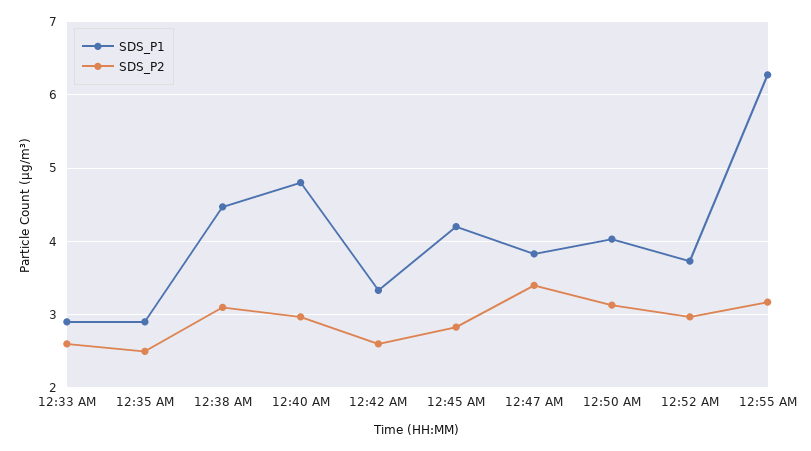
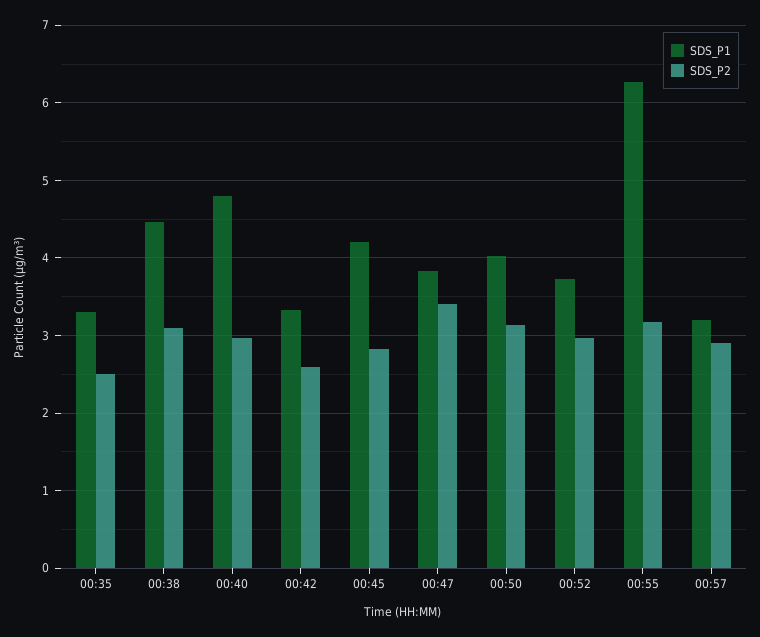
SDS_P1, 12:33 AM: 2.9 -> none
SDS_P2, 12:33 AM: 2.6 -> none
SDS_P1, 12:35 AM: 2.9 -> 3.3
SDS_P1, 00:57: none -> 3.2
SDS_P2, 00:57: none -> 2.9

